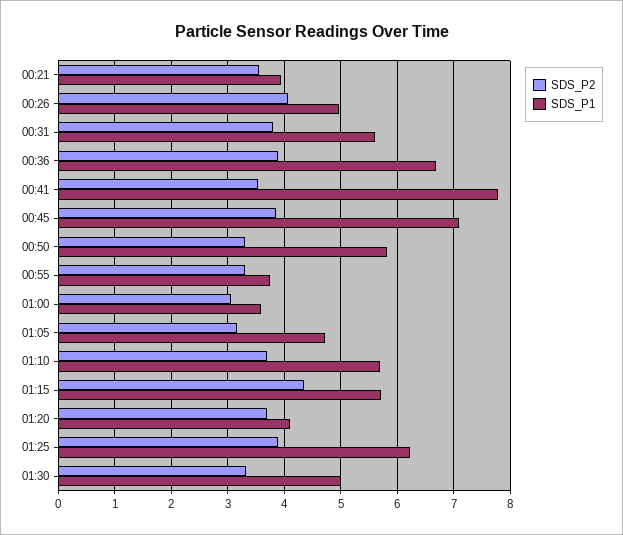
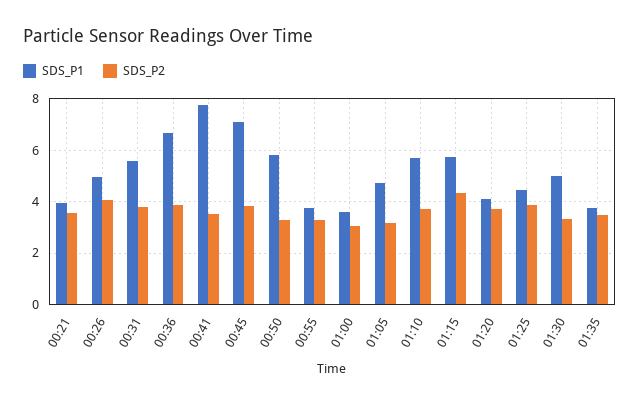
SDS_P1, 01:25: 6.2 -> 4.5
SDS_P1, 01:35: none -> 3.75
SDS_P2, 01:35: none -> 3.5

